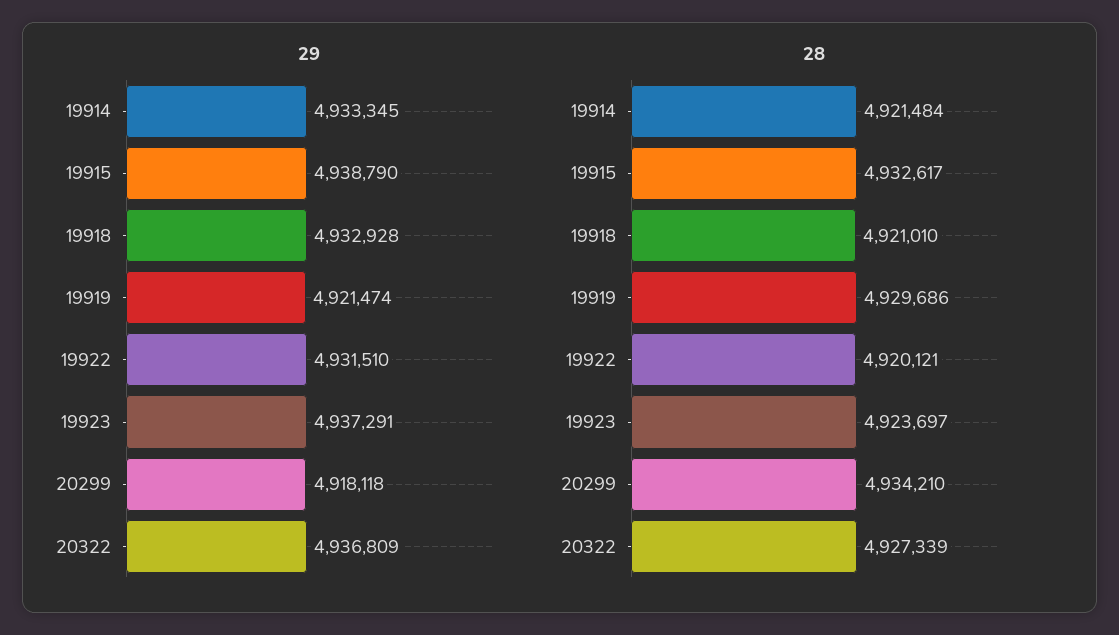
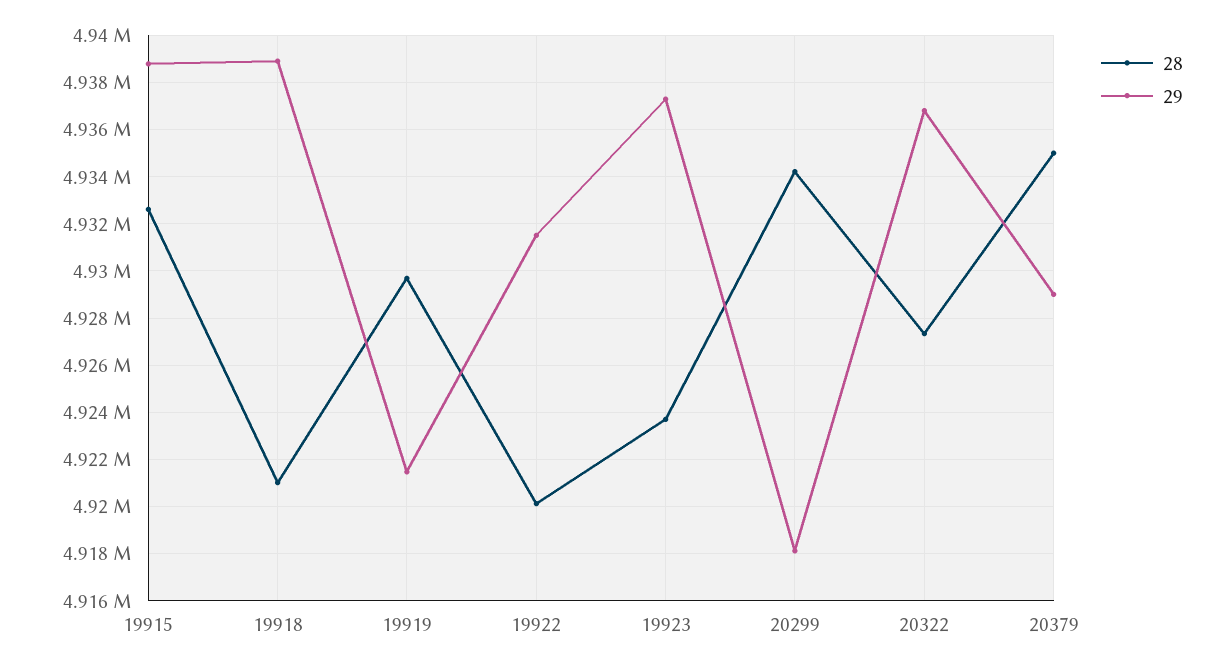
29, 19914: 4933345 -> none
29, 19918: 4932928 -> 4939000
28, 19914: 4921484 -> none
28, 20379: none -> 4935000
29, 20379: none -> 4929000

